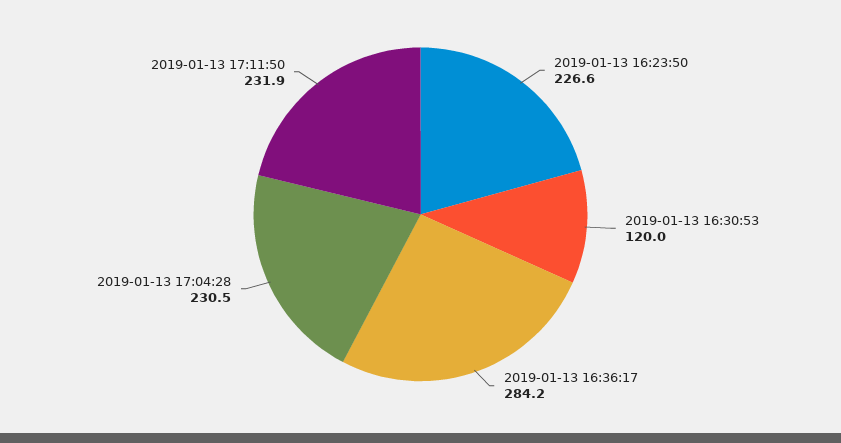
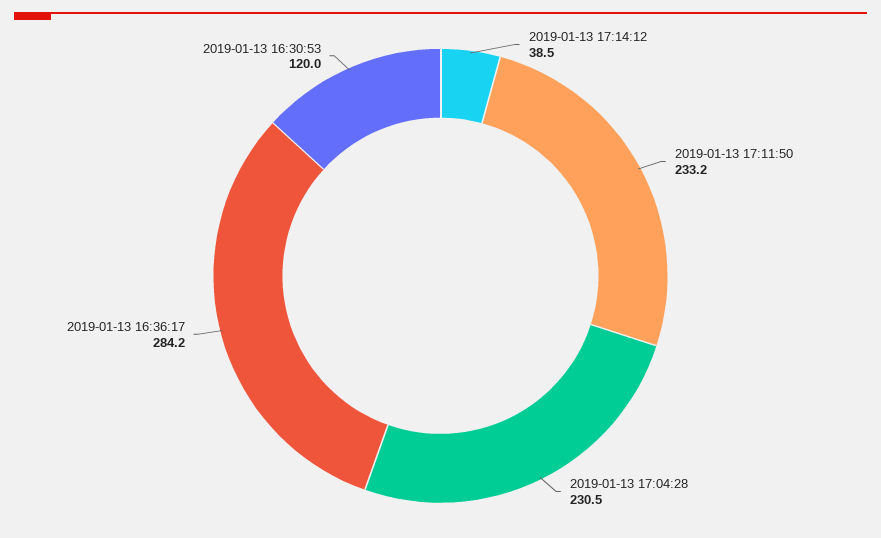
2019-01-13 16:23:50: 226.6 -> none
2019-01-13 17:11:50: 231.9 -> 233.2
2019-01-13 17:14:12: none -> 38.5

